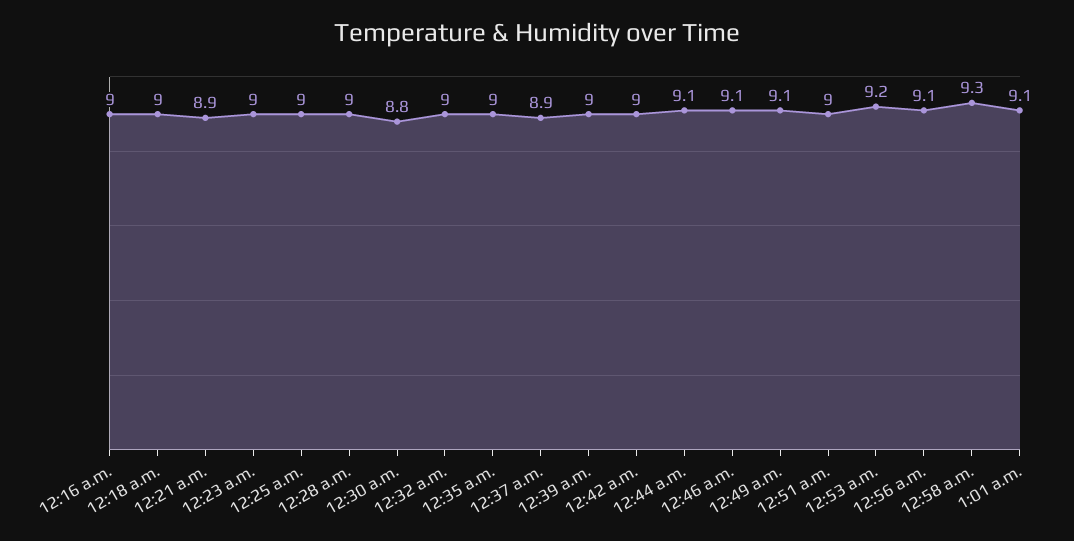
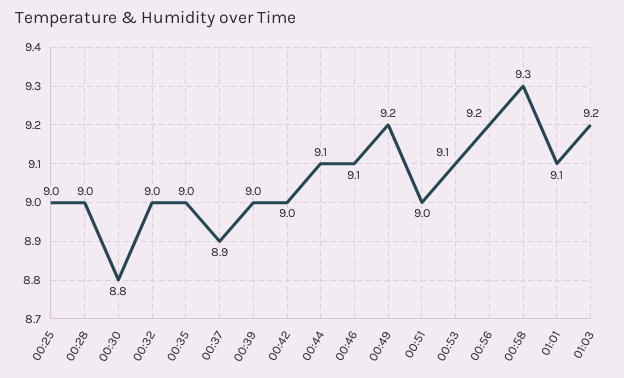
12:16 a.m.: 9 -> none
12:18 a.m.: 9 -> none
12:21 a.m.: 8.9 -> none
12:23 a.m.: 9 -> none
12:49 a.m.: 9.1 -> 9.2
12:53 a.m.: 9.2 -> 9.1
12:56 a.m.: 9.1 -> 9.2
01:03: none -> 9.2

